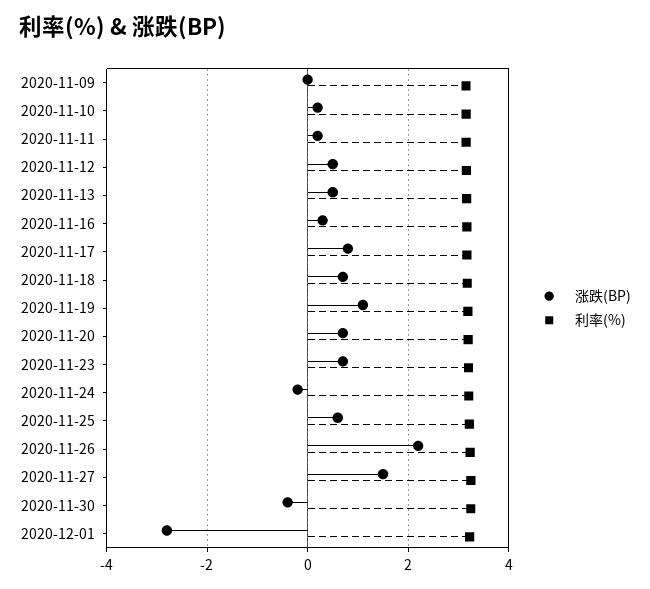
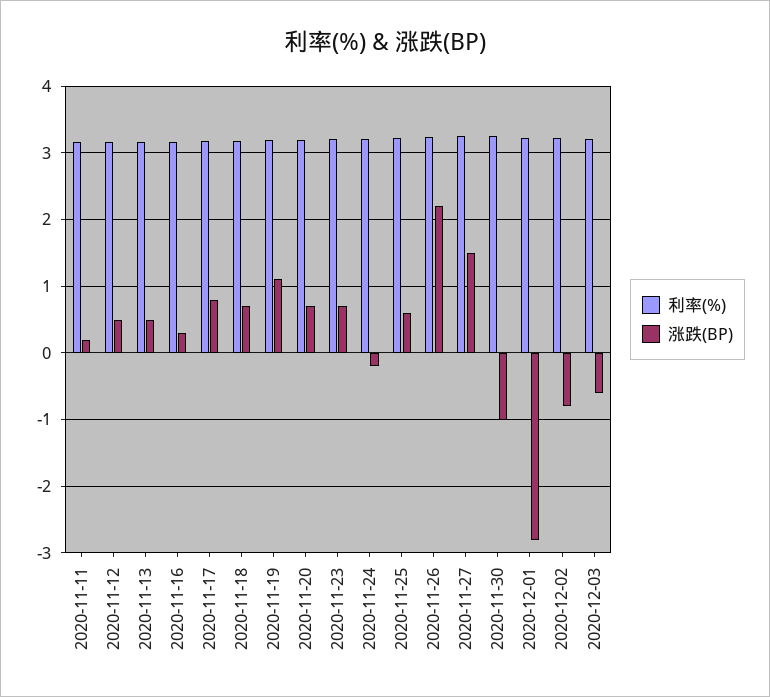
涨跌(BP), 2020-11-09: 0 -> none
利率(%), 2020-11-09: 3.2 -> none
涨跌(BP), 2020-11-10: 0.2 -> none
利率(%), 2020-11-10: 3.2 -> none
涨跌(BP), 2020-11-30: -0.4 -> -1
利率(%), 2020-12-02: none -> 3.2
涨跌(BP), 2020-12-02: none -> -0.8
利率(%), 2020-12-03: none -> 3.2
涨跌(BP), 2020-12-03: none -> -0.6

